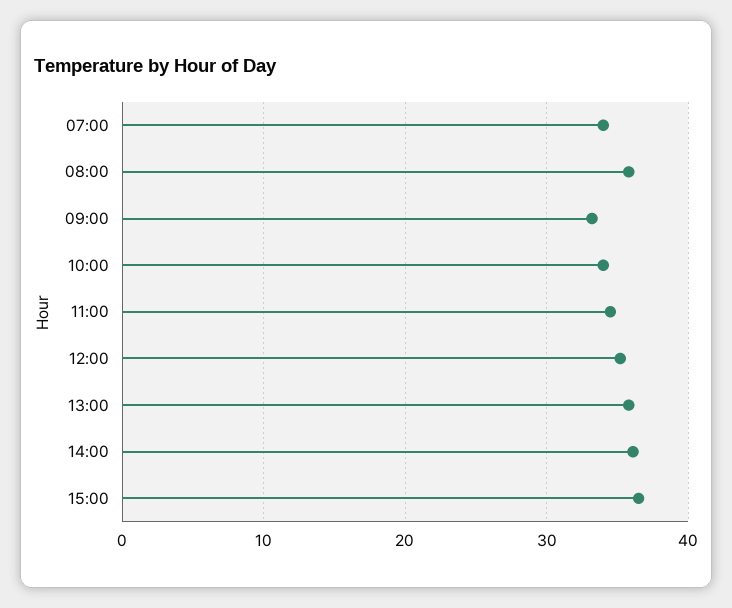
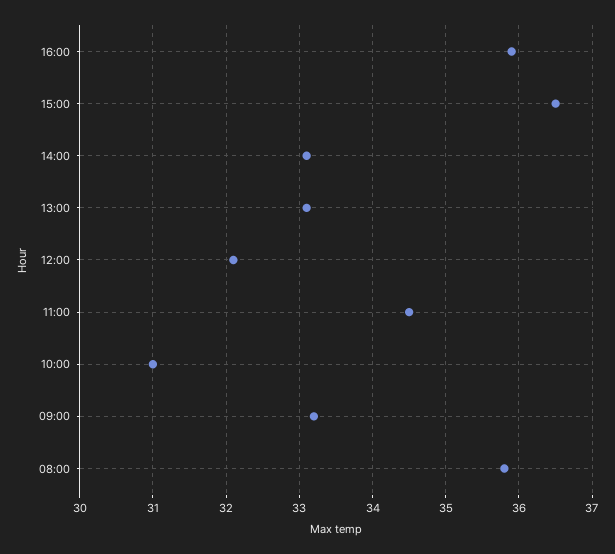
07:00: 34 -> none
10:00: 34 -> 31
12:00: 35 -> 32.1
13:00: 36 -> 33.1
14:00: 36 -> 33.1
16:00: none -> 35.9

